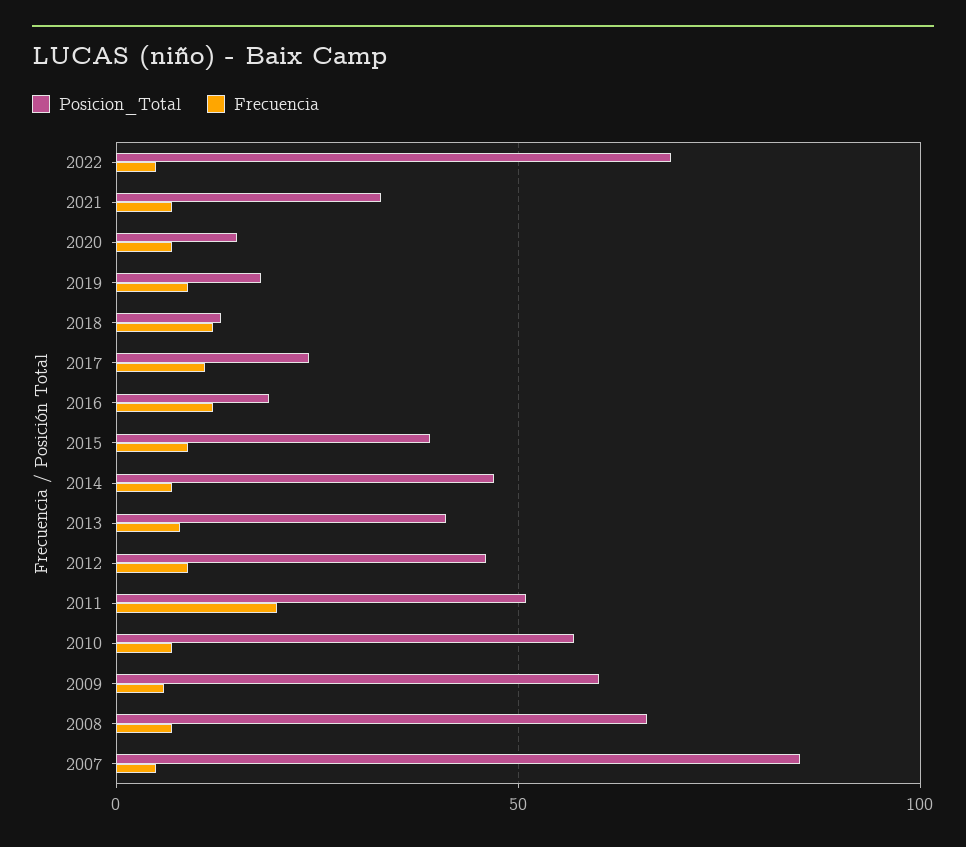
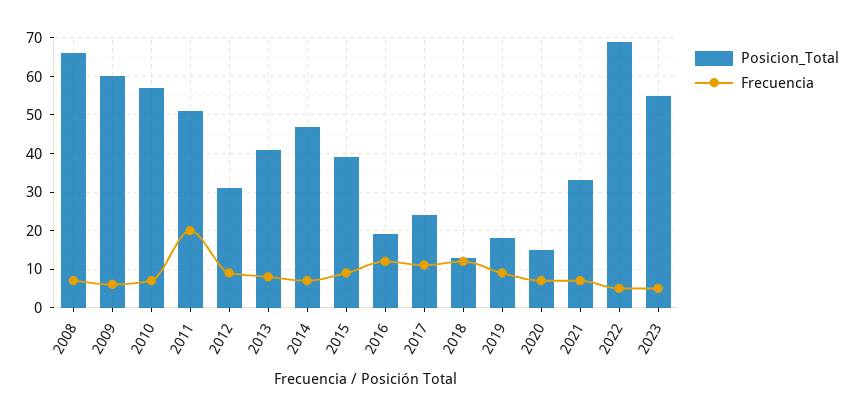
Posicion_Total, 2012: 45 -> 30
Posicion_Total, 2007: 85 -> none
Frecuencia, 2007: 5 -> none
Posicion_Total, 2023: none -> 55
Frecuencia, 2023: none -> 5

